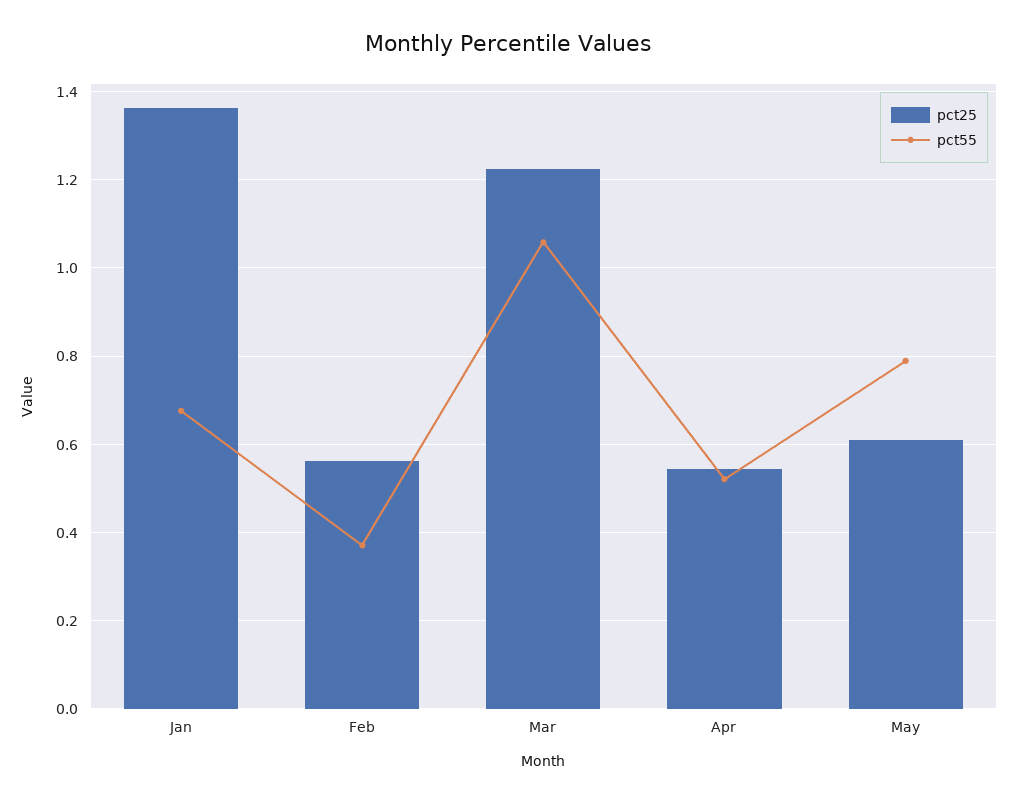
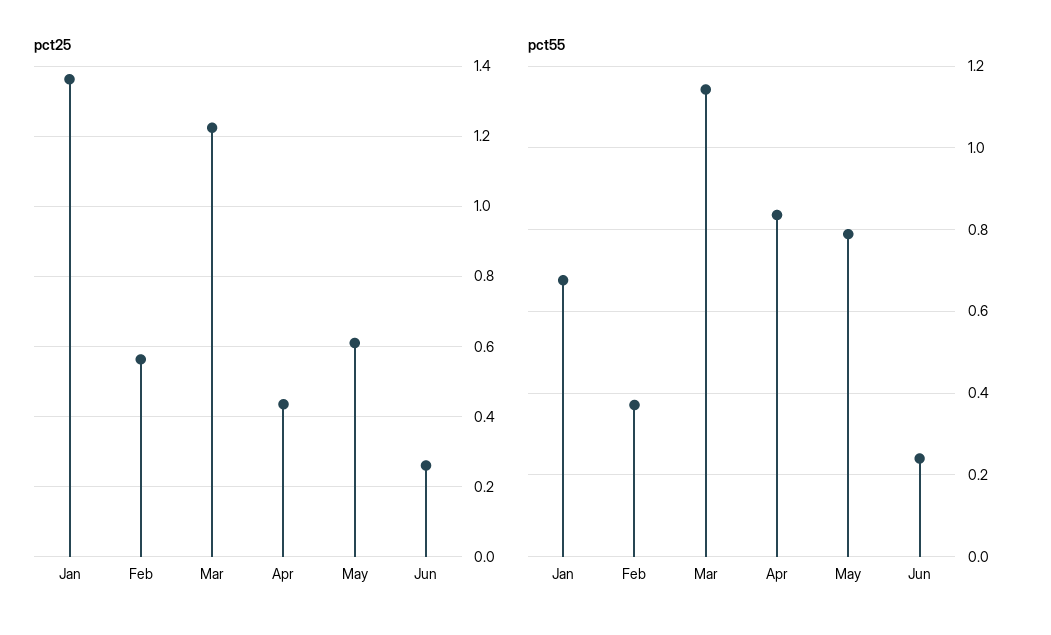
pct55, Mar: 1.06 -> 1.14
pct25, Apr: 0.54 -> 0.44
pct55, Apr: 0.52 -> 0.84
pct25, Jun: none -> 0.26
pct55, Jun: none -> 0.24

